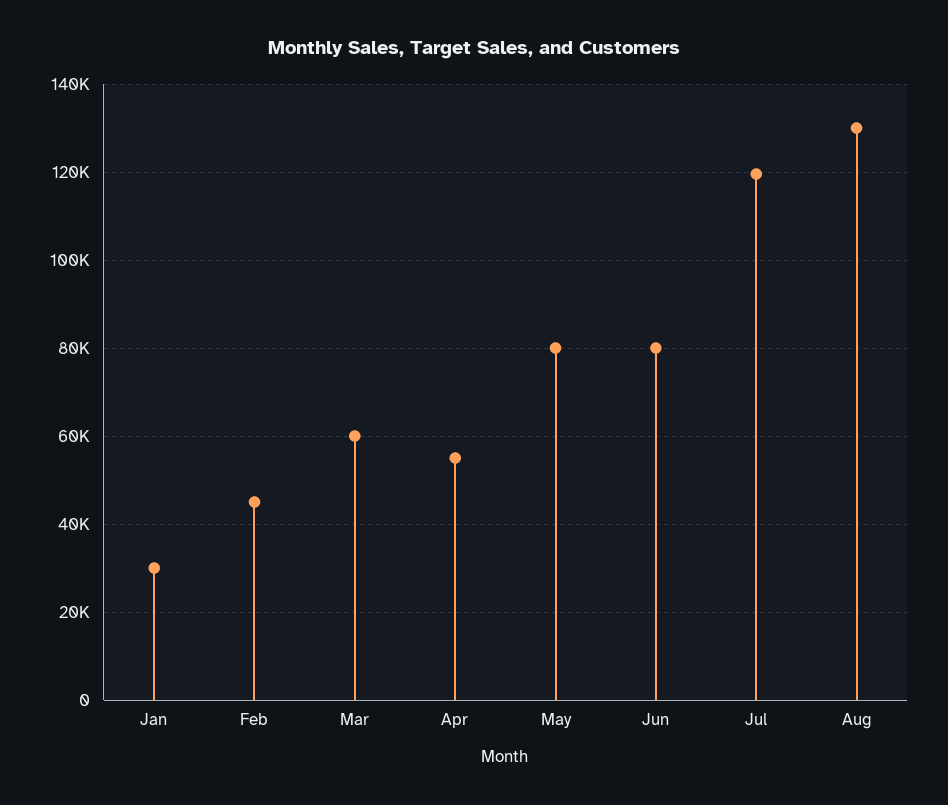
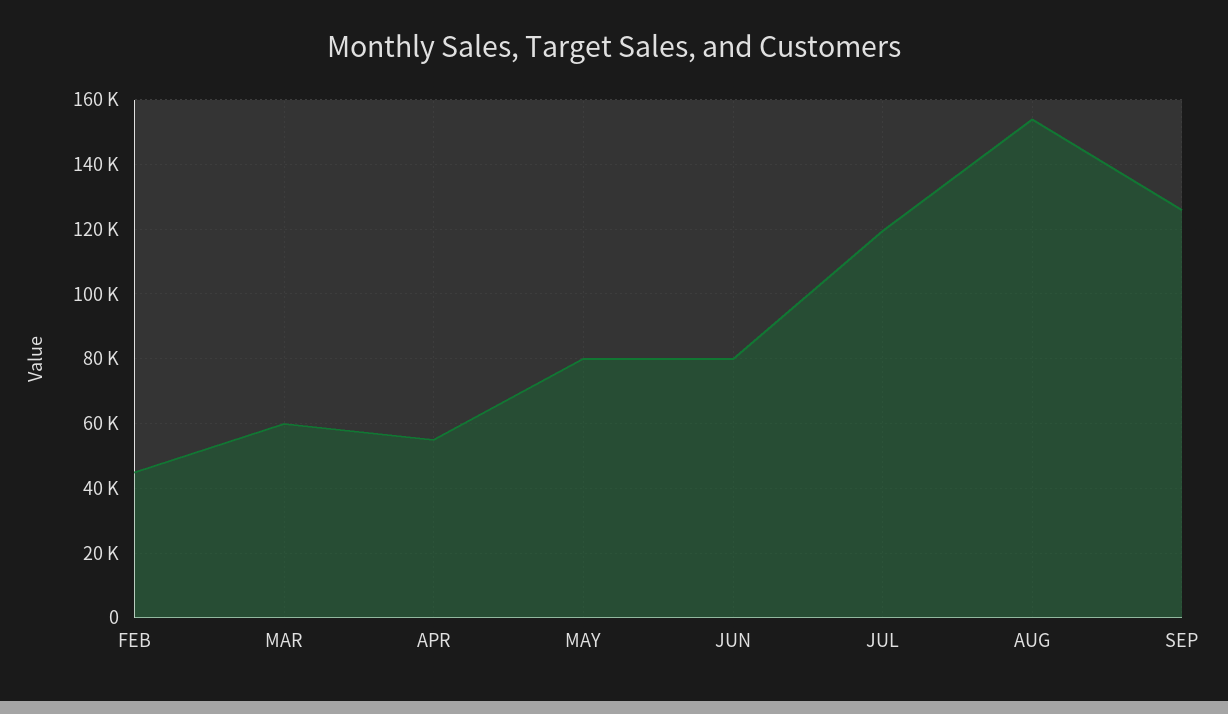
Jan: 30000 -> none
Aug: 130000 -> 154000
SEP: none -> 126000

